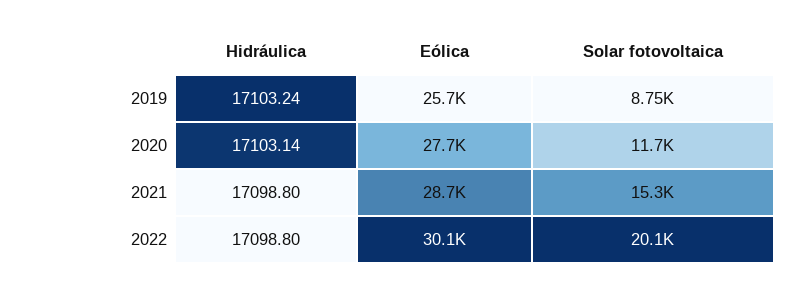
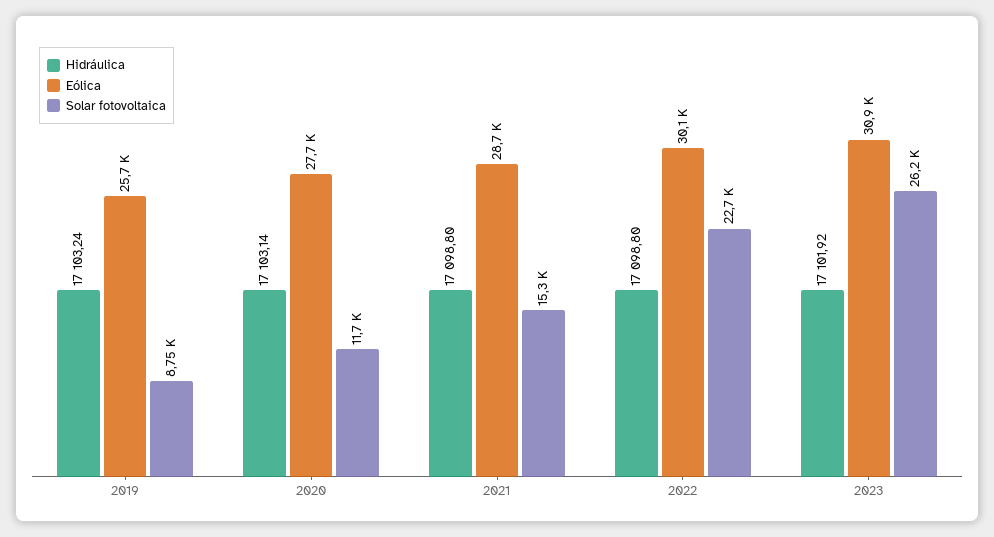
Solar fotovoltaica, 2022: 20100 -> 22700
Hidráulica, 2023: none -> 17101.92
Eólica, 2023: none -> 30900
Solar fotovoltaica, 2023: none -> 26200

